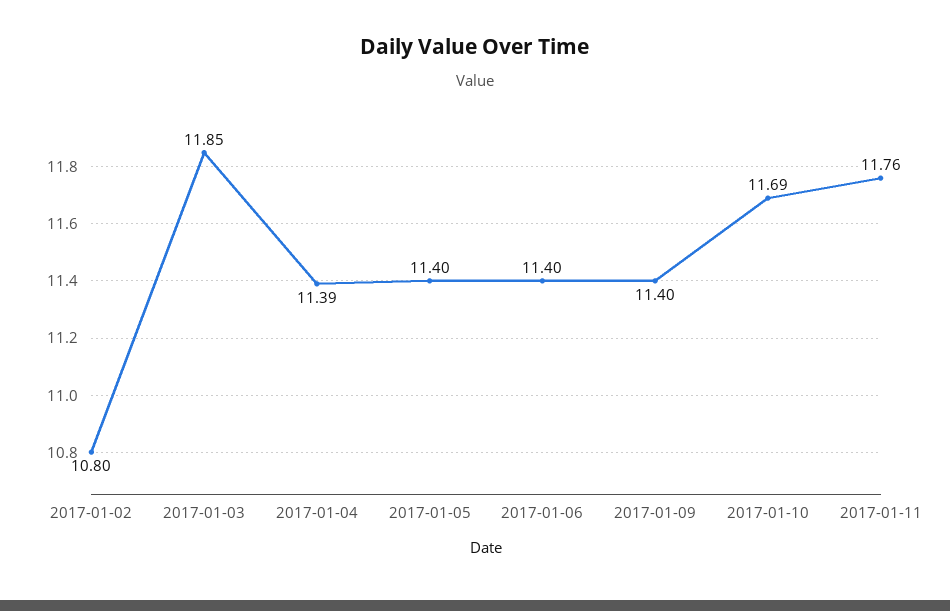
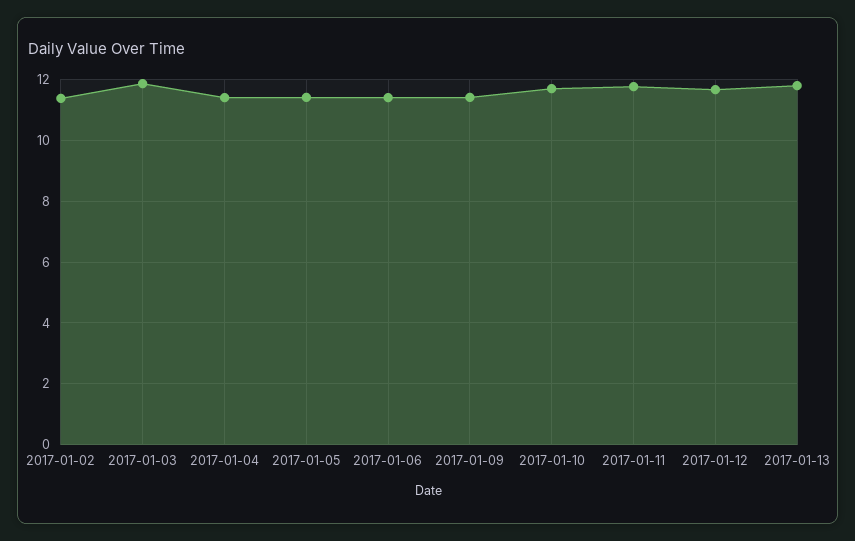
2017-01-02: 10.8 -> 11.4
2017-01-12: none -> 11.6
2017-01-13: none -> 11.8

